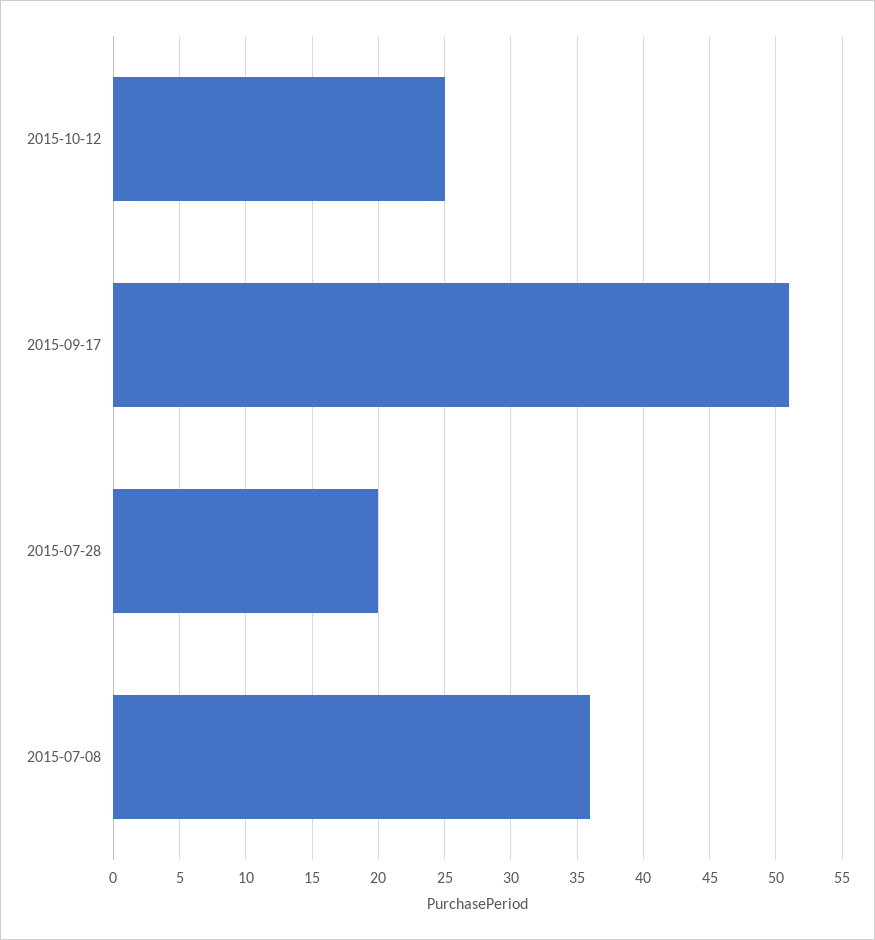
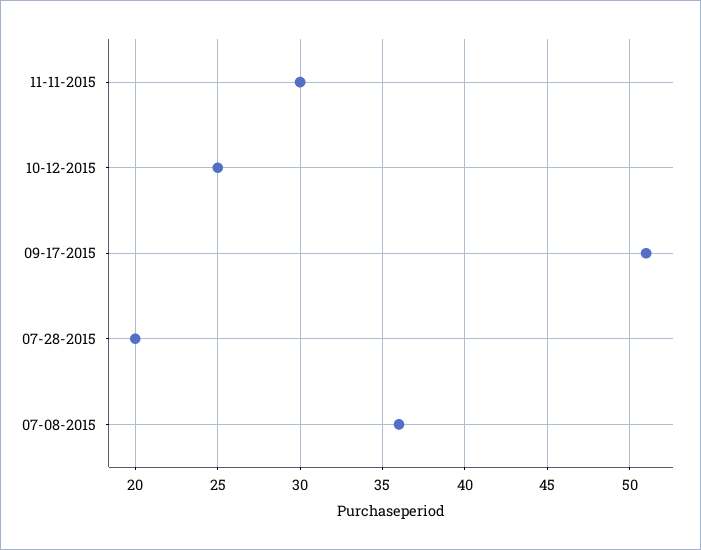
11-11-2015: none -> 30

